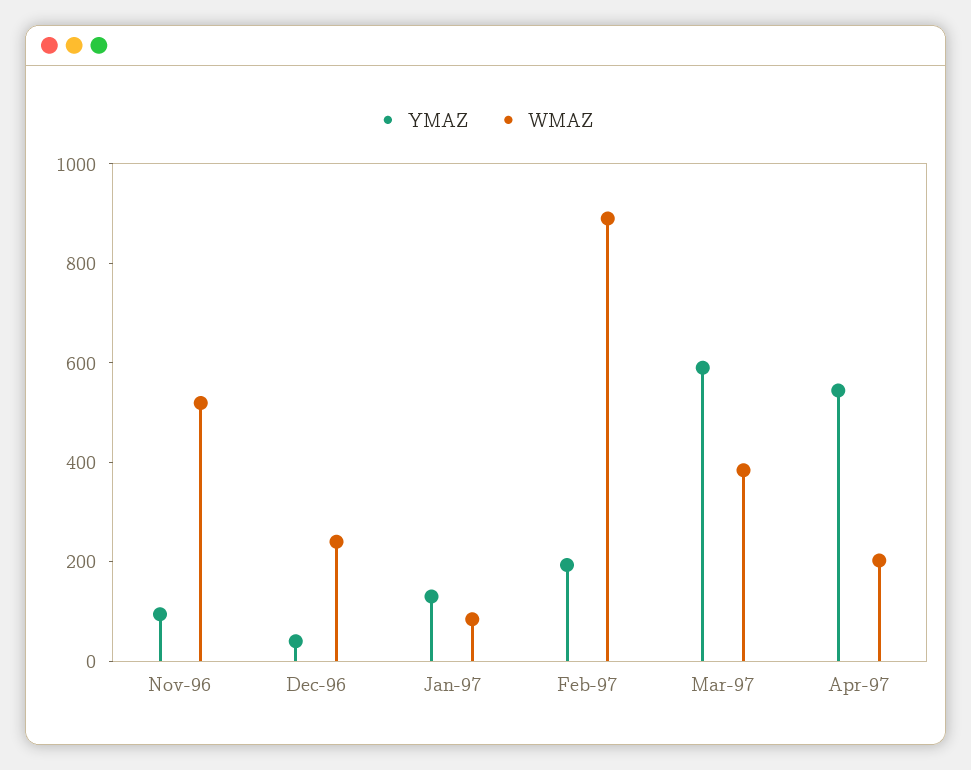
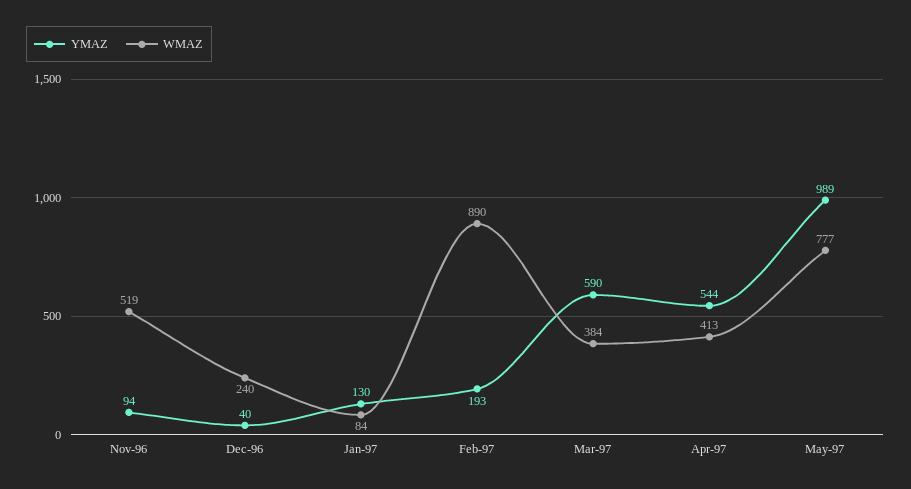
WMAZ, Apr-97: 200 -> 413
YMAZ, May-97: none -> 989
WMAZ, May-97: none -> 777

